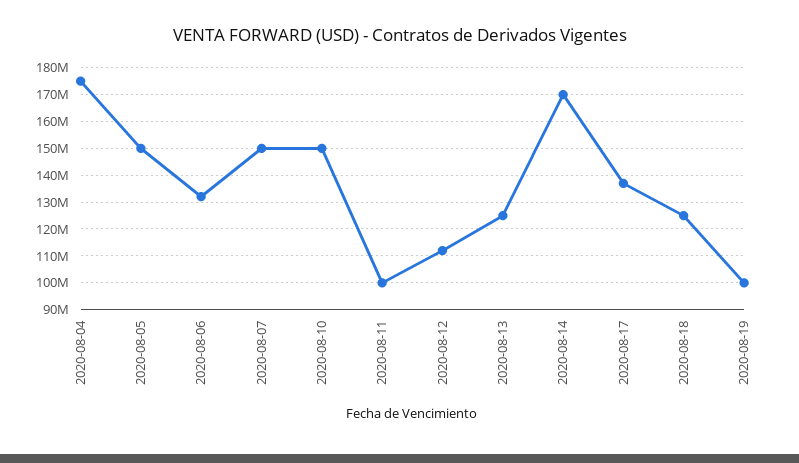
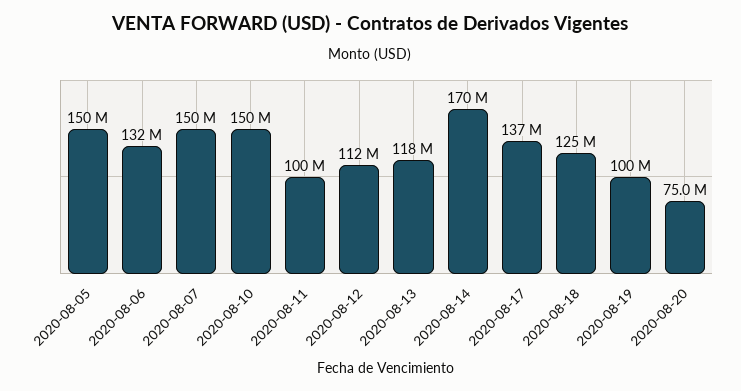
2020-08-04: 175000000 -> none
2020-08-13: 125000000 -> 118000000
2020-08-20: none -> 75000000

